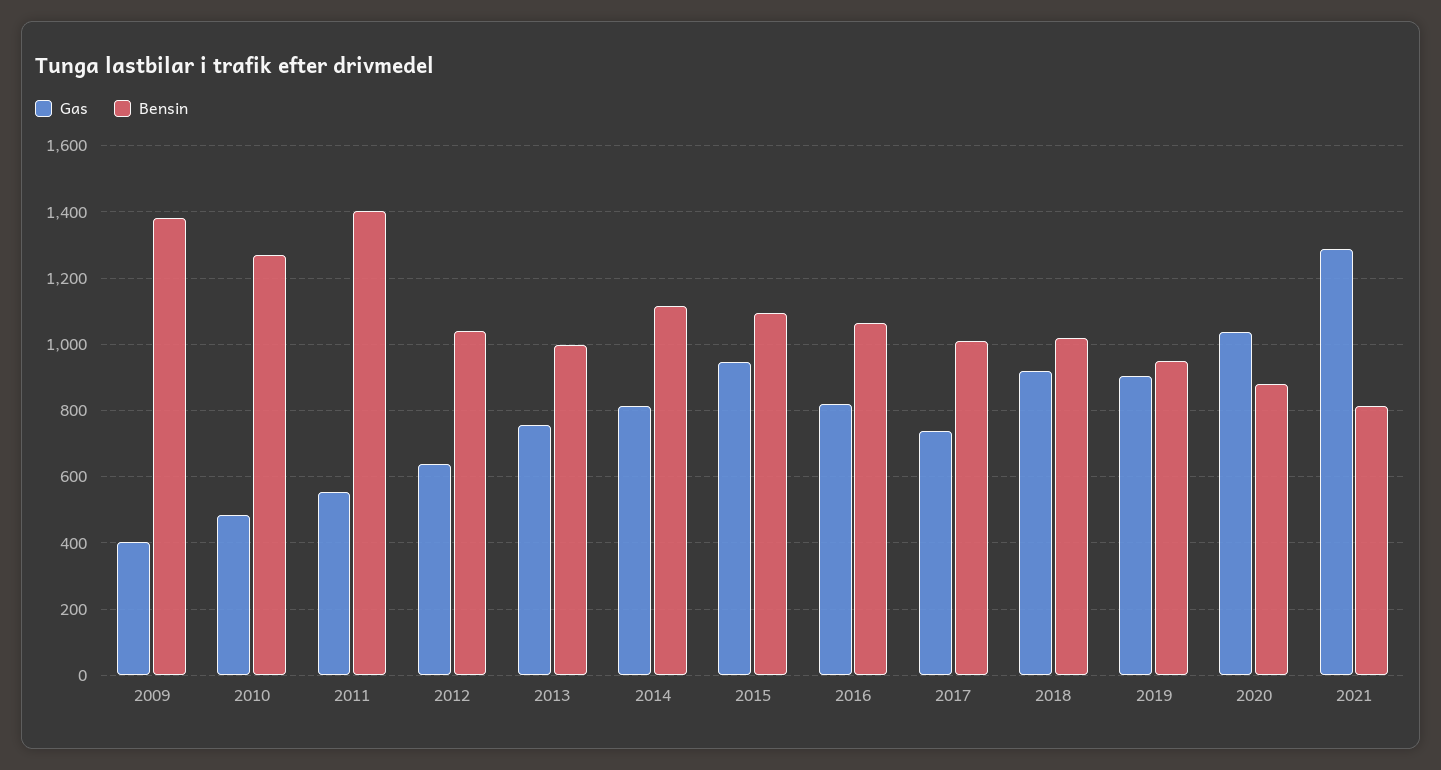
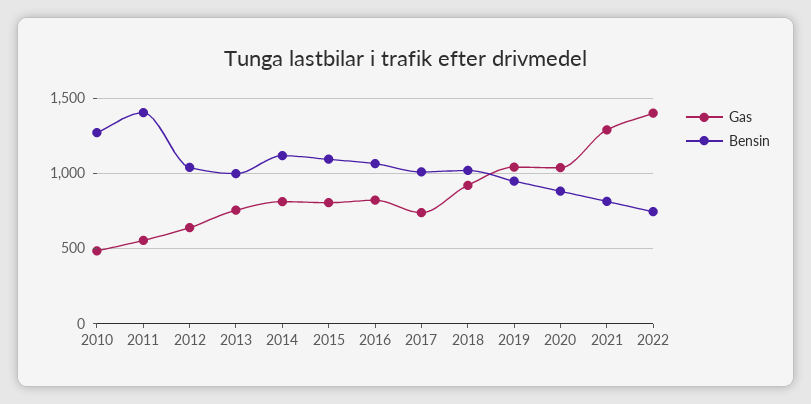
Gas, 2009: 400 -> none
Bensin, 2009: 1380 -> none
Gas, 2015: 940 -> 800
Gas, 2019: 900 -> 1050
Gas, 2022: none -> 1400
Bensin, 2022: none -> 750

